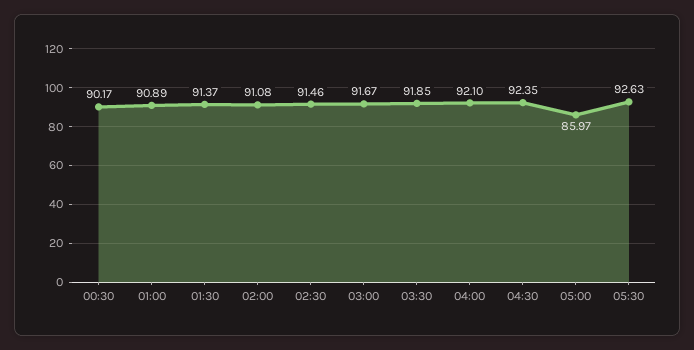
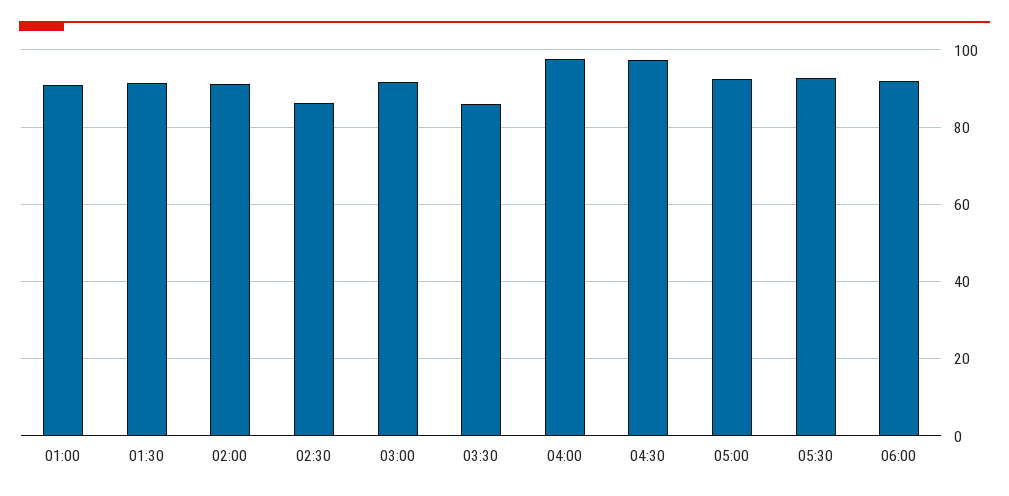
00:30: 90.17 -> none
02:30: 91.46 -> 86
03:30: 91.85 -> 86
04:00: 92.1 -> 98
04:30: 92.35 -> 98
05:00: 85.97 -> 92
06:00: none -> 92

